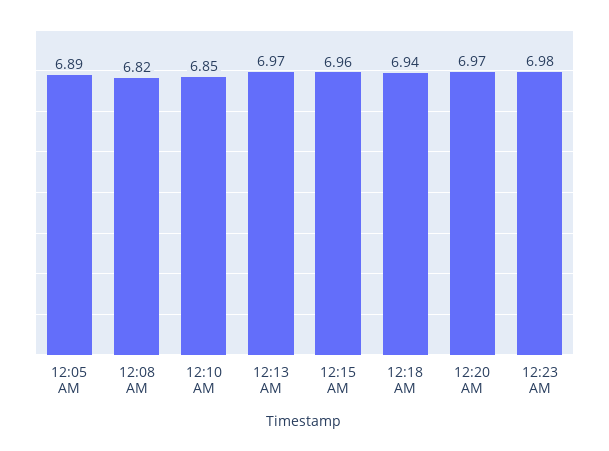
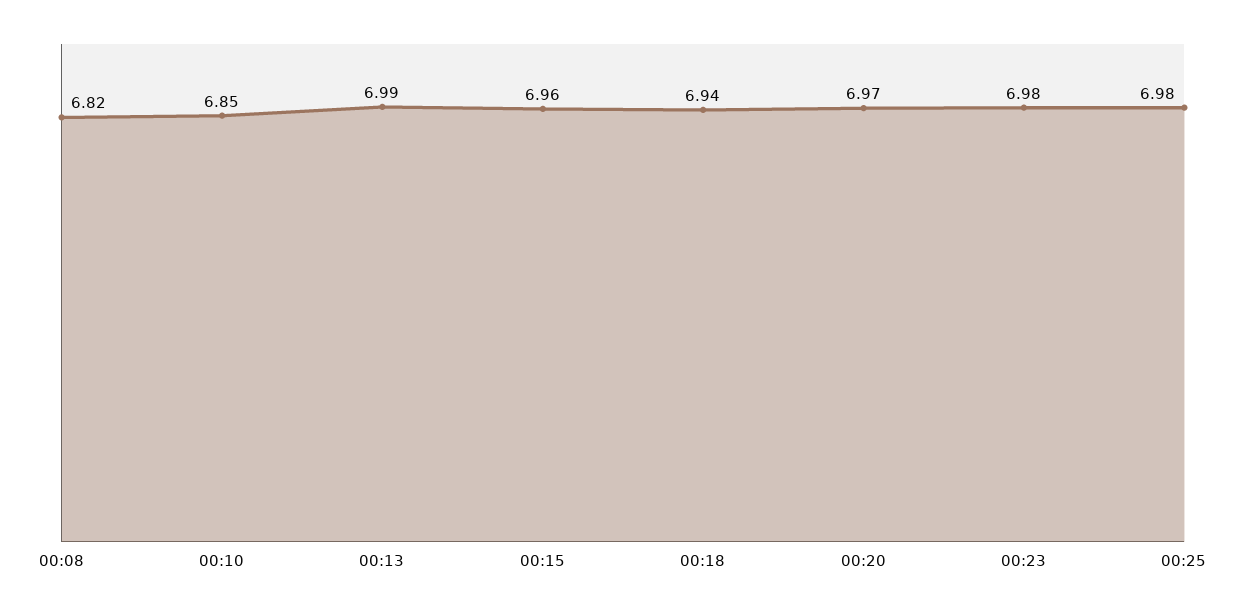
12:05 AM: 6.89 -> none
12:13 AM: 6.97 -> 6.99
00:25: none -> 6.98

